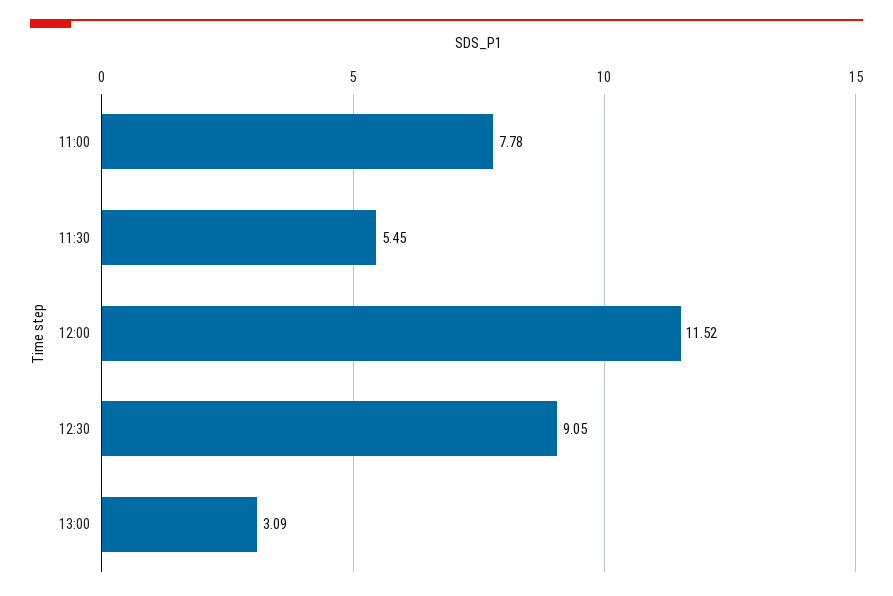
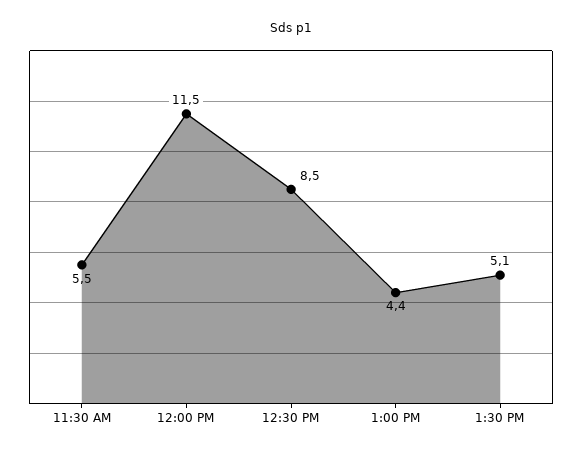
11:00: 7.78 -> none
12:30: 9.05 -> 8.5
13:00: 3.09 -> 4.4
1:30 PM: none -> 5.1

